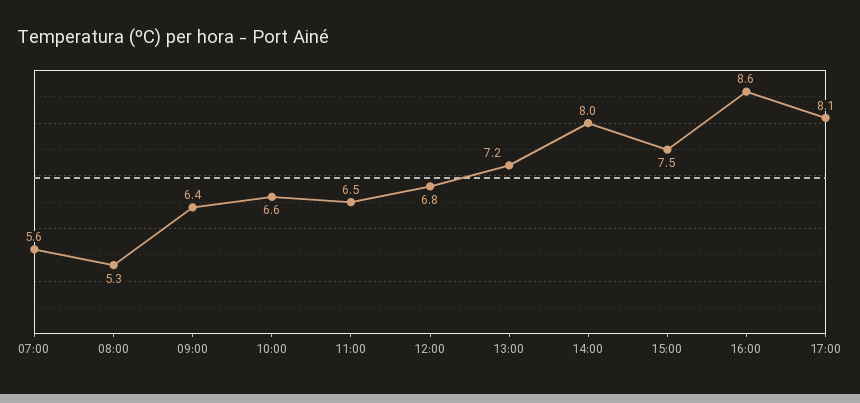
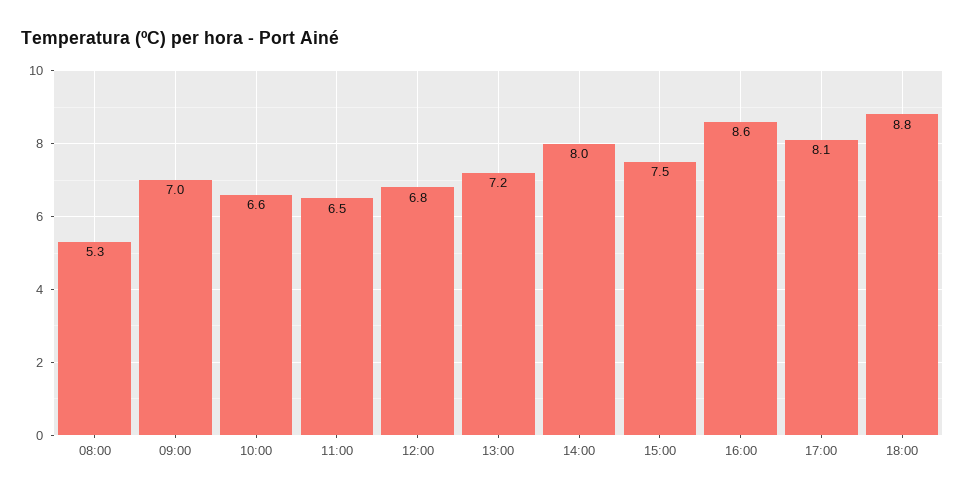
07:00: 5.6 -> none
09:00: 6.4 -> 7
18:00: none -> 8.8

